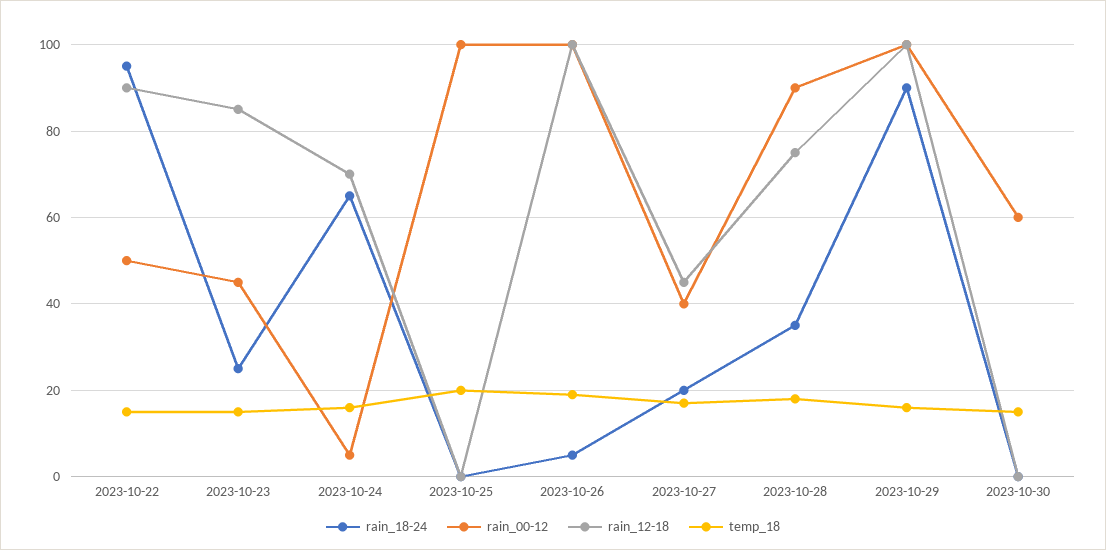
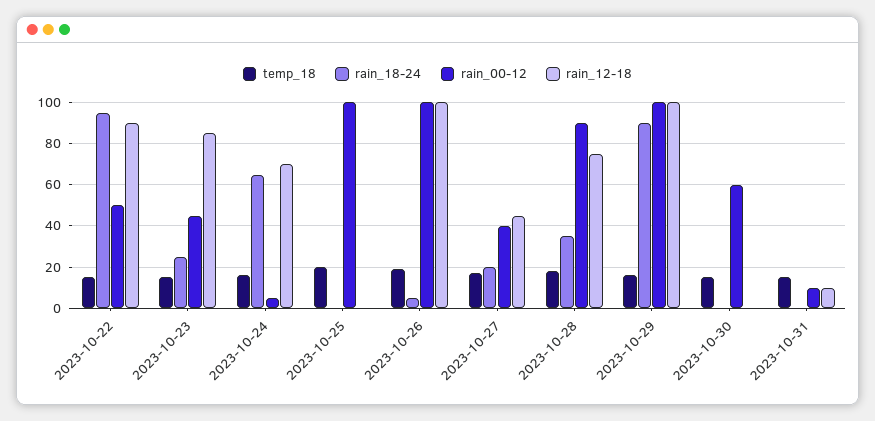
temp_18, 2023-10-31: none -> 15
rain_18-24, 2023-10-31: none -> 0
rain_00-12, 2023-10-31: none -> 10
rain_12-18, 2023-10-31: none -> 10

